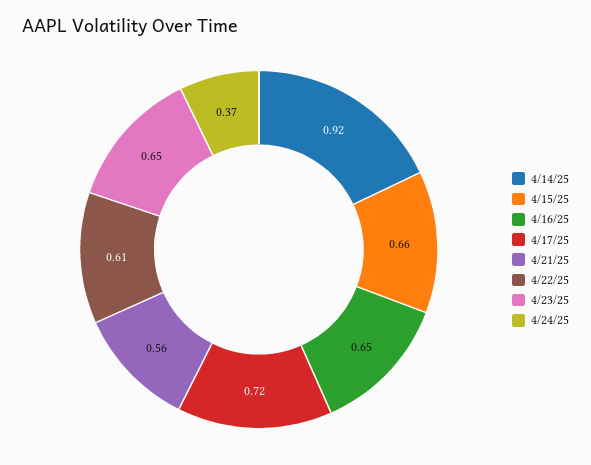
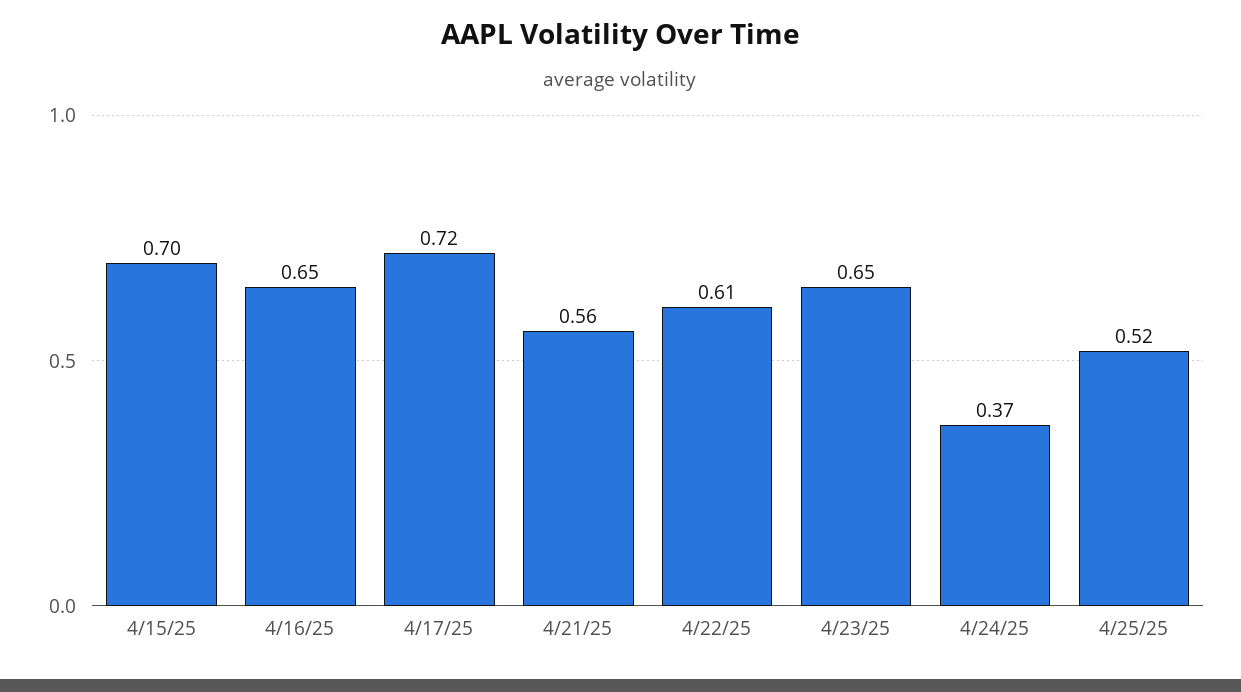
4/14/25: 0.92 -> none
4/15/25: 0.66 -> 0.7
4/25/25: none -> 0.52

